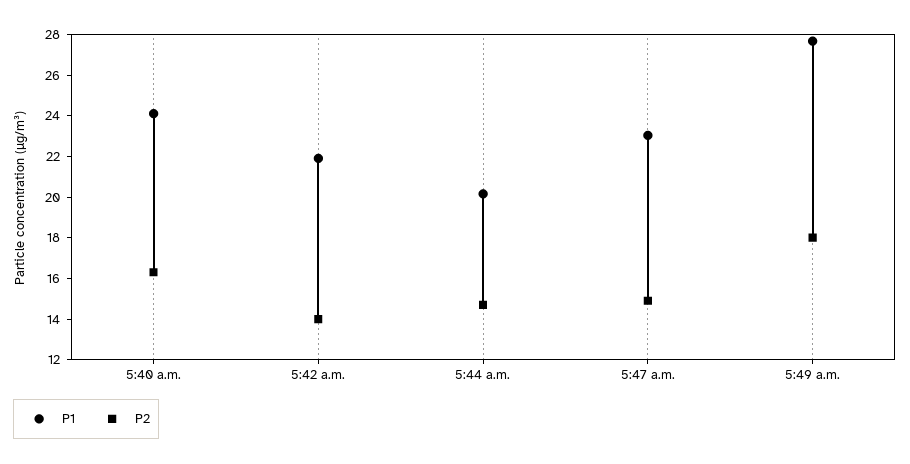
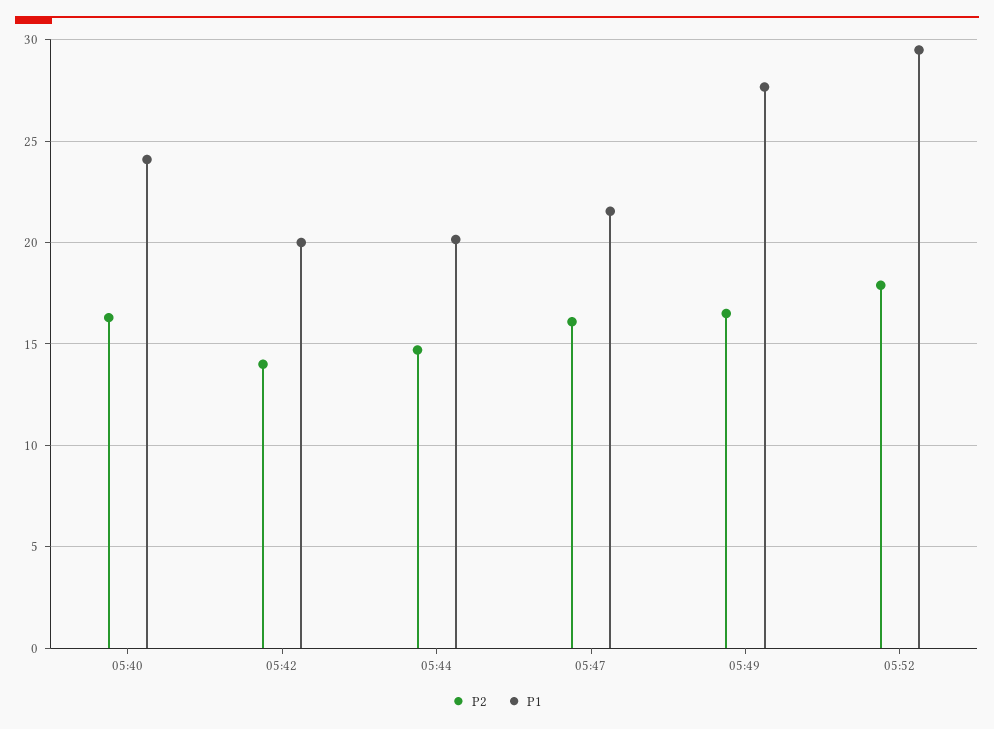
P1, 5:42 a.m.: 22 -> 20
P1, 5:47 a.m.: 23 -> 21.5
P2, 5:47 a.m.: 15 -> 16
P2, 5:49 a.m.: 18 -> 16.5
P2, 05:52: none -> 18
P1, 05:52: none -> 29.5

